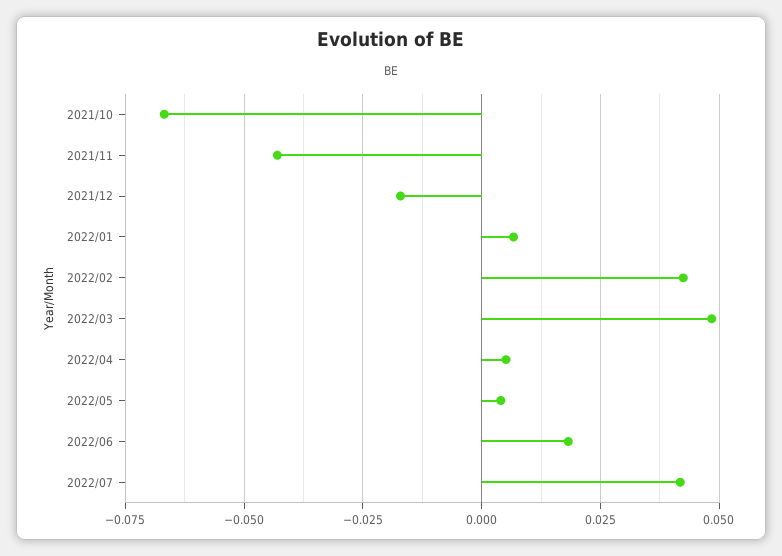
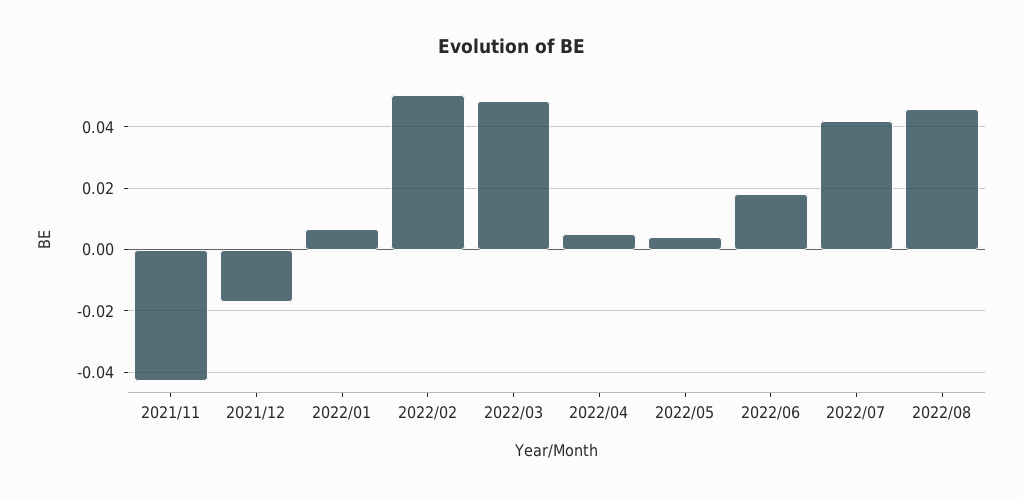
2021/10: -0.0675 -> none
2022/02: 0.0425 -> 0.05
2022/08: none -> 0.046

